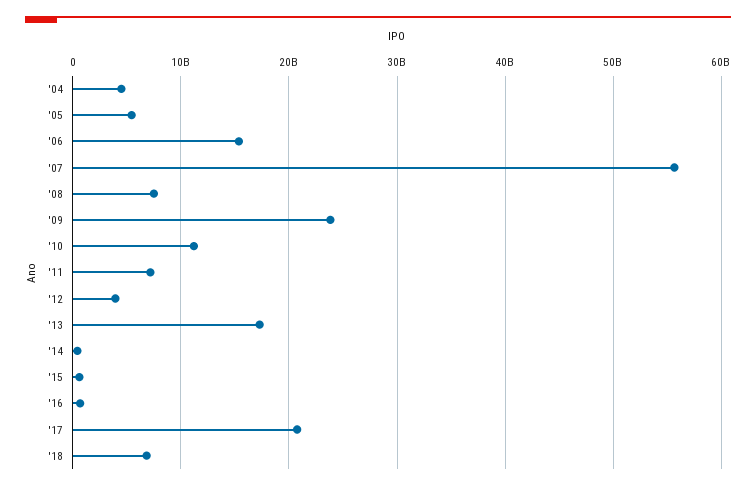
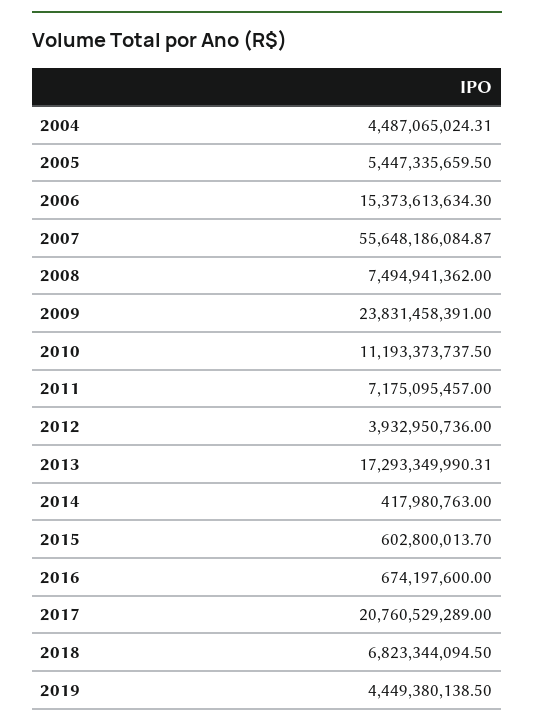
2019: none -> 4449380138.5

